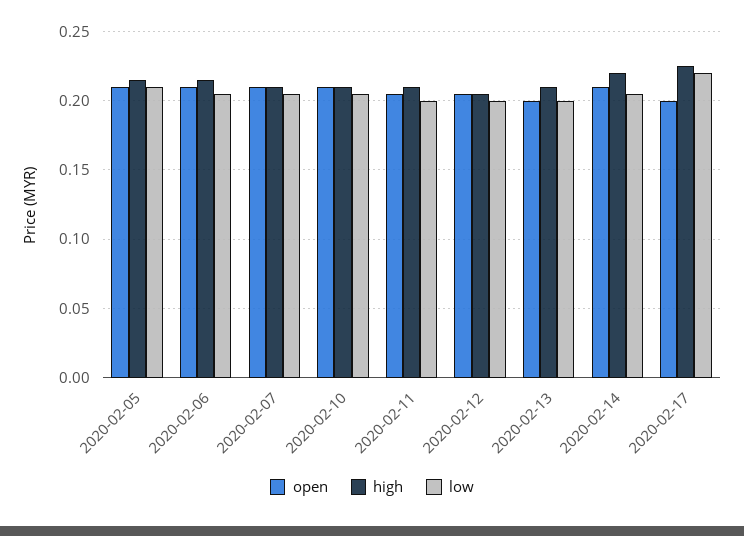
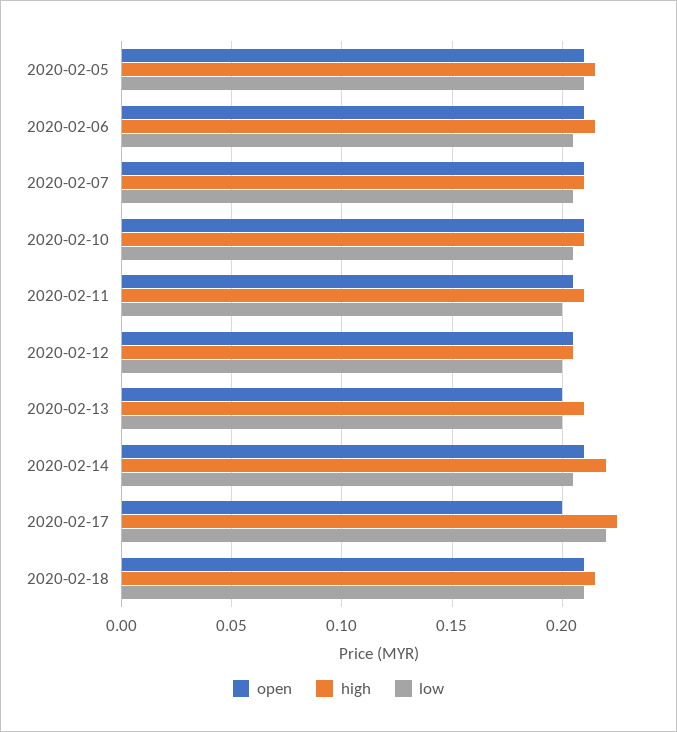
open, 2020-02-18: none -> 0.21
high, 2020-02-18: none -> 0.215
low, 2020-02-18: none -> 0.21

